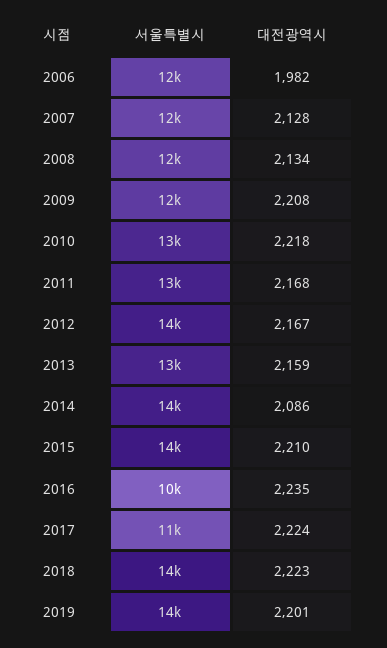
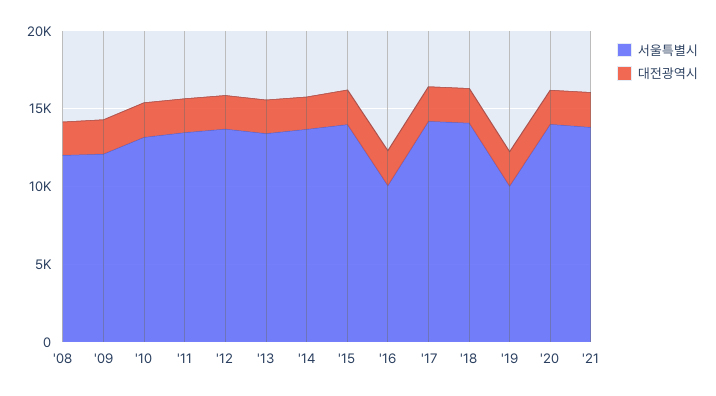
서울특별시, 2006: 12000 -> none
대전광역시, 2006: 1982 -> none
서울특별시, 2007: 12000 -> none
대전광역시, 2007: 2128 -> none
서울특별시, 2017: 11000 -> 14000
서울특별시, 2019: 14000 -> 10000
서울특별시, '20: none -> 14000
대전광역시, '20: none -> 2000
서울특별시, '21: none -> 14000
대전광역시, '21: none -> 2000

